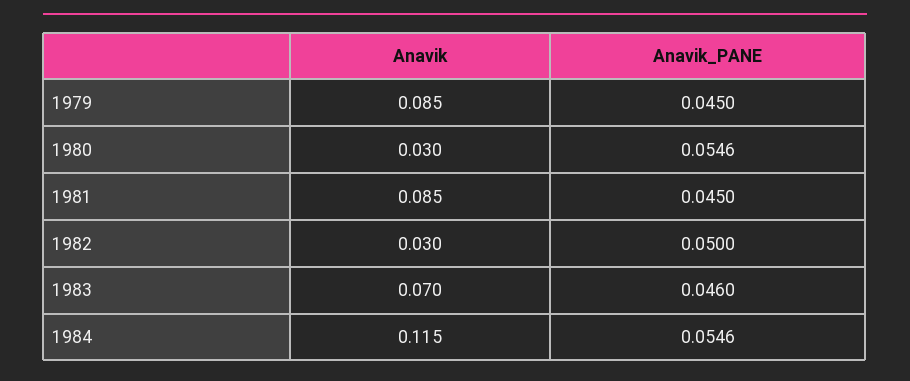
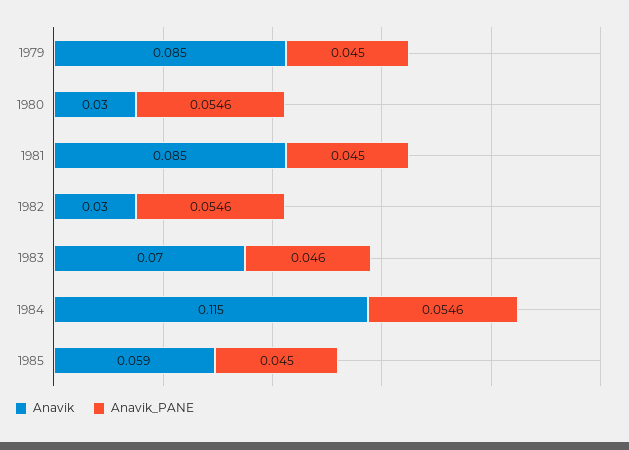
Anavik_PANE, 1982: 0.05 -> 0.0546
Anavik, 1985: none -> 0.059
Anavik_PANE, 1985: none -> 0.045

